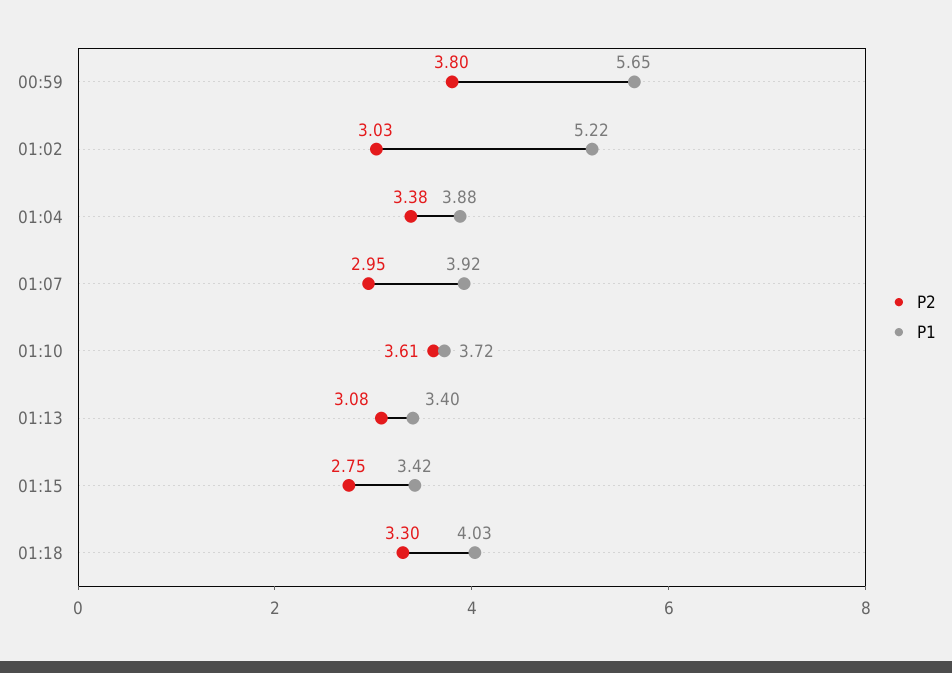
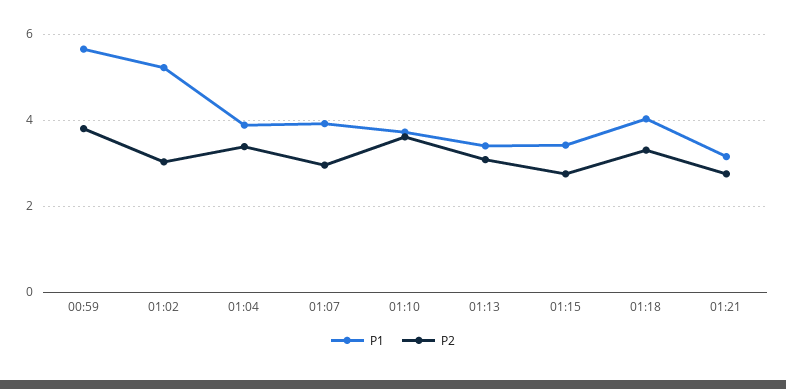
P1, 01:21: none -> 3.2
P2, 01:21: none -> 2.8

